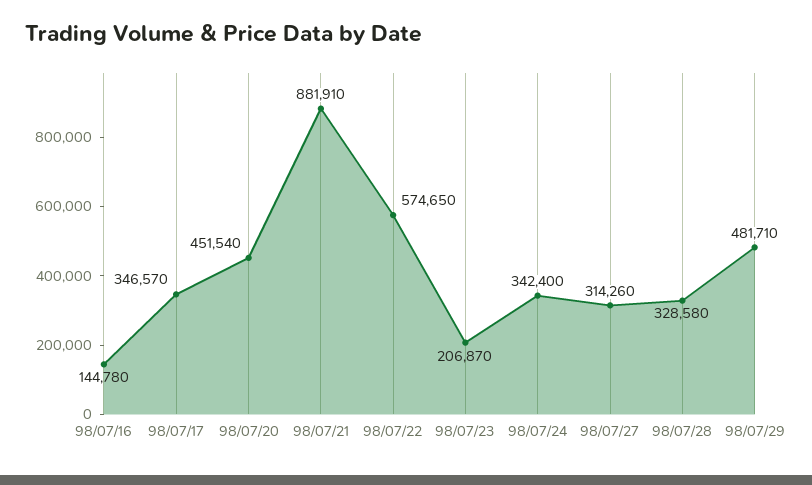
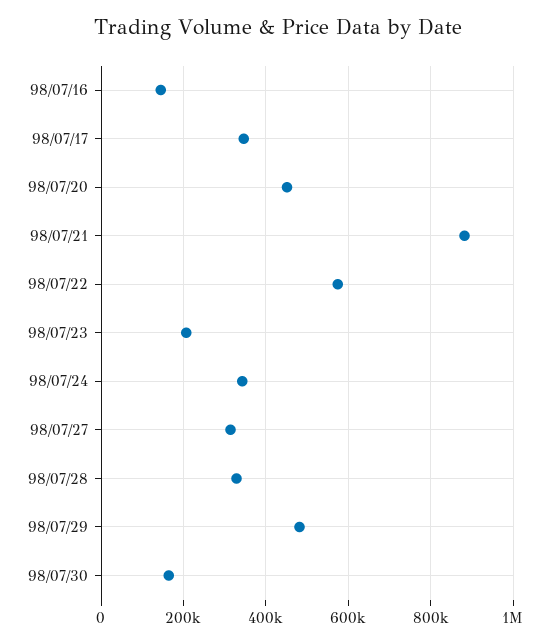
98/07/30: none -> 160000

